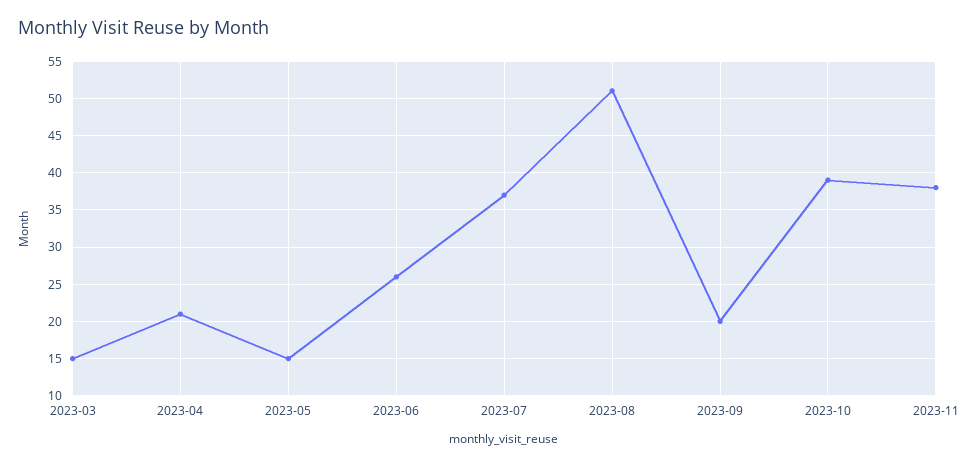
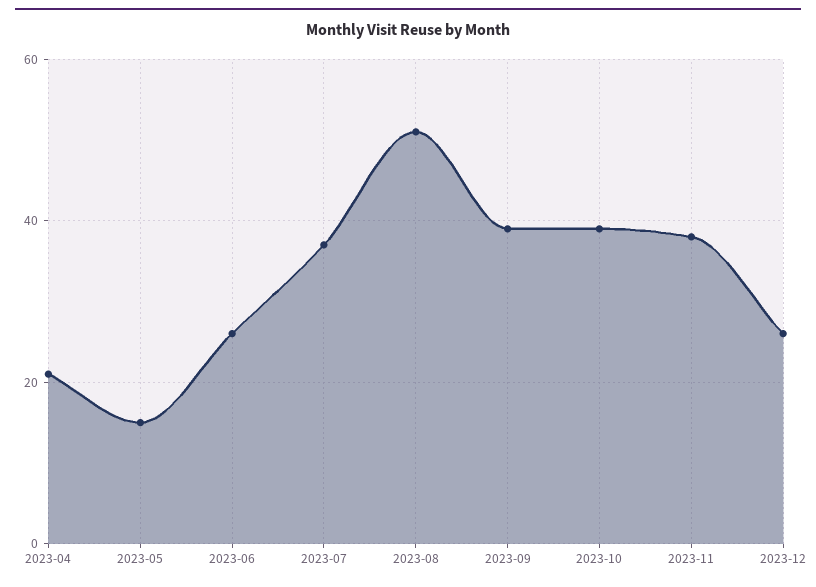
2023-03: 15 -> none
2023-09: 20 -> 40
2023-12: none -> 25

